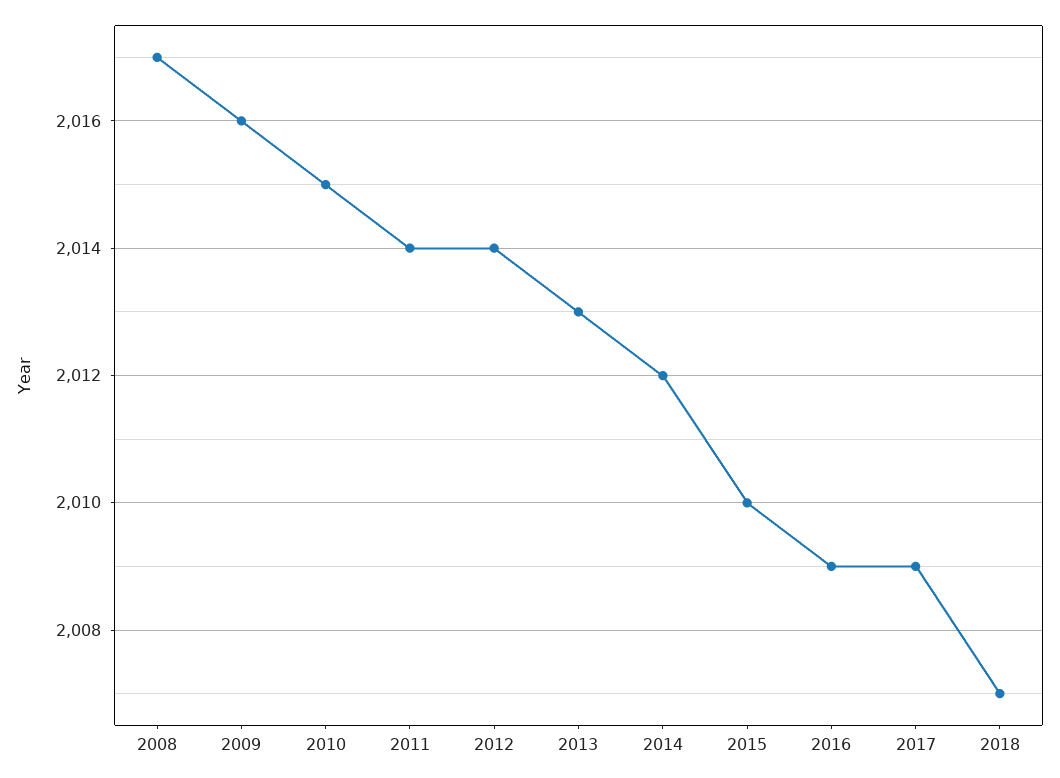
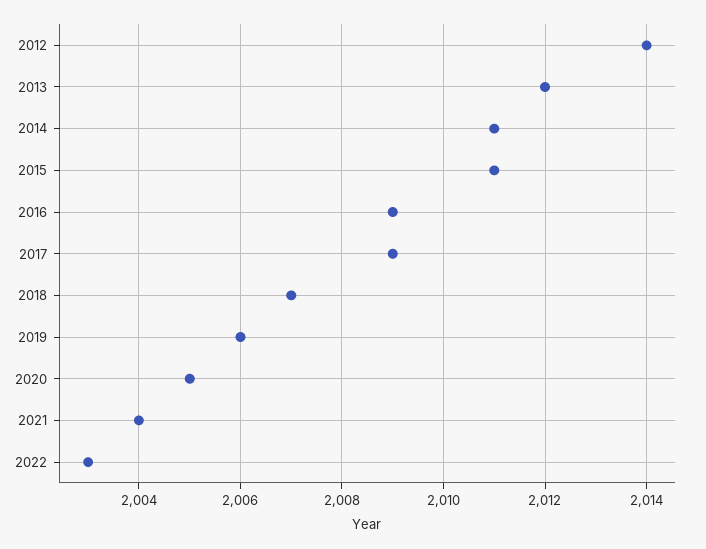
2008: 2017 -> none
2009: 2016 -> none
2010: 2015 -> none
2011: 2014 -> none
2013: 2013 -> 2012
2014: 2012 -> 2011
2015: 2010 -> 2011
2019: none -> 2006
2020: none -> 2005
2021: none -> 2004
2022: none -> 2003

